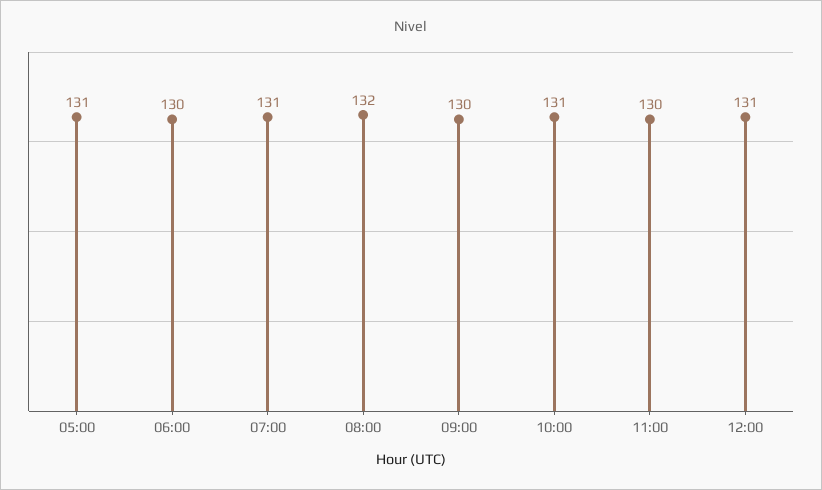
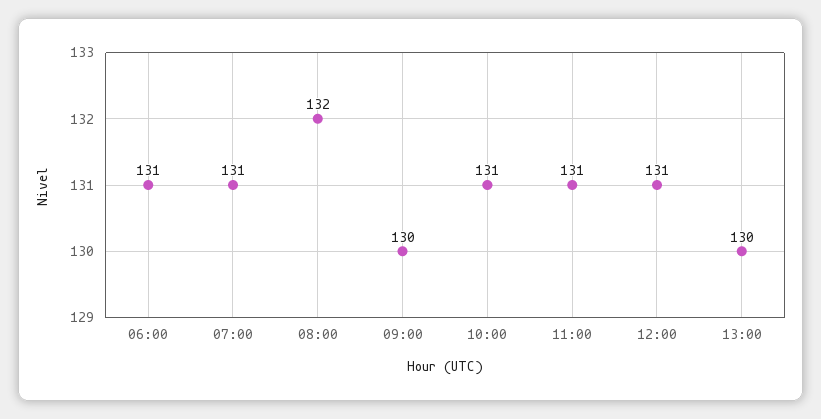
05:00: 131 -> none
06:00: 130 -> 131
11:00: 130 -> 131
13:00: none -> 130

